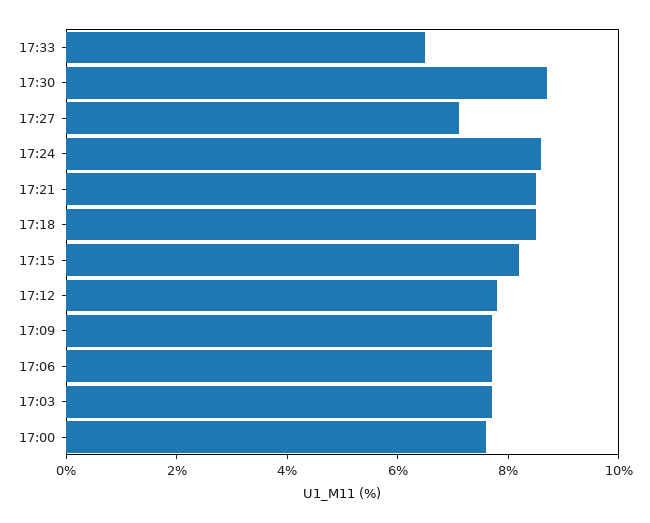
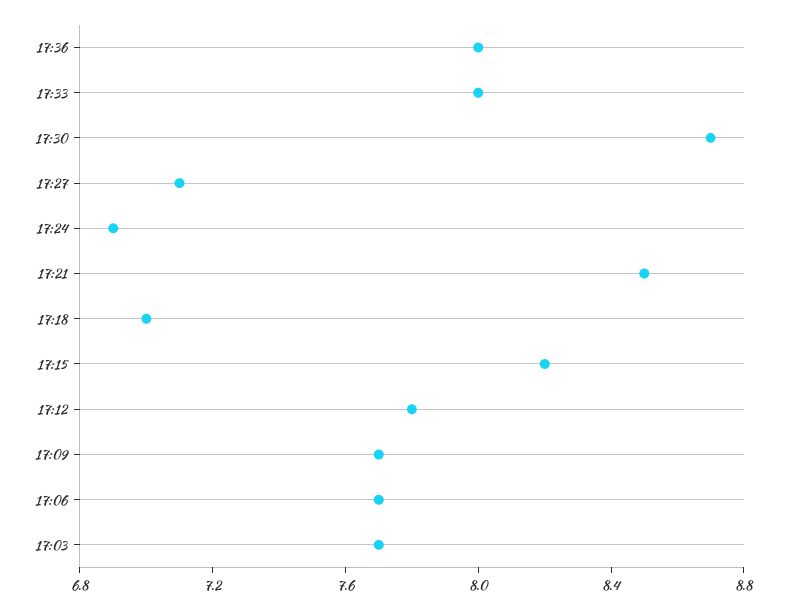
17:33: 6.5 -> 8
17:24: 8.5 -> 6.9
17:18: 8.5 -> 7
17:00: 7.5 -> none
17:36: none -> 8

